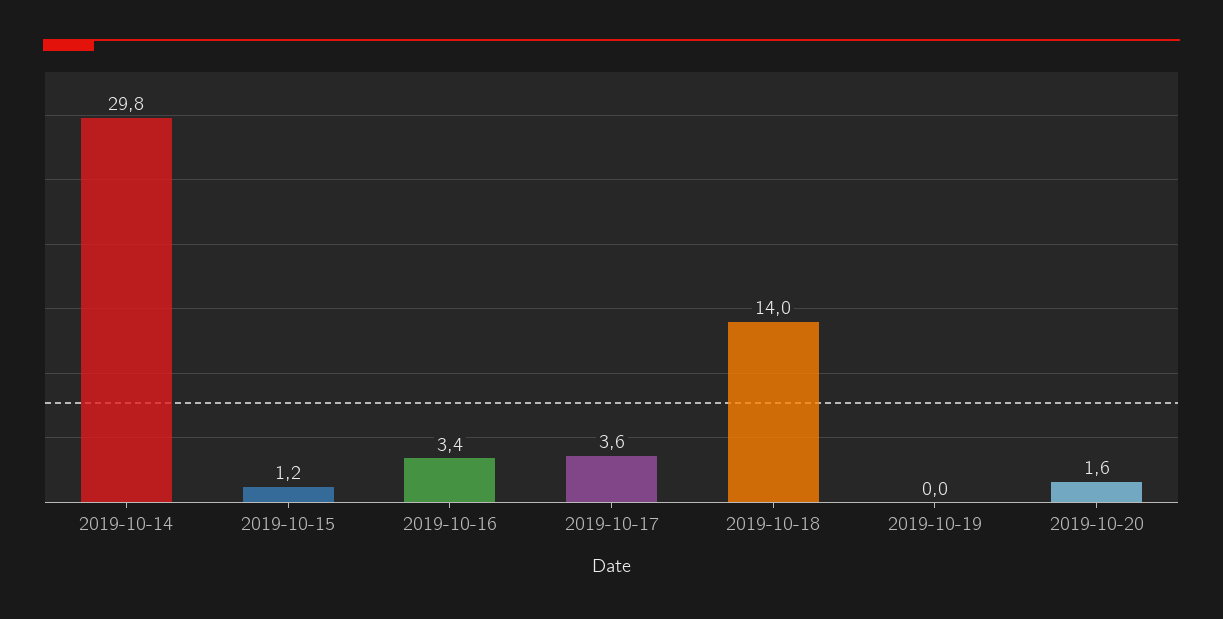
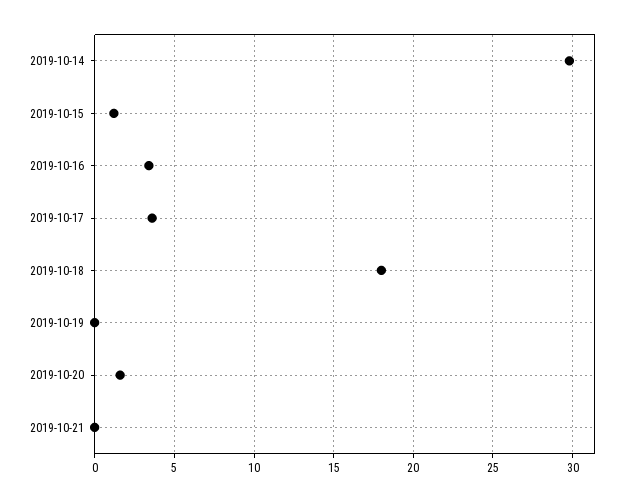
2019-10-18: 14 -> 18
2019-10-21: none -> 0

